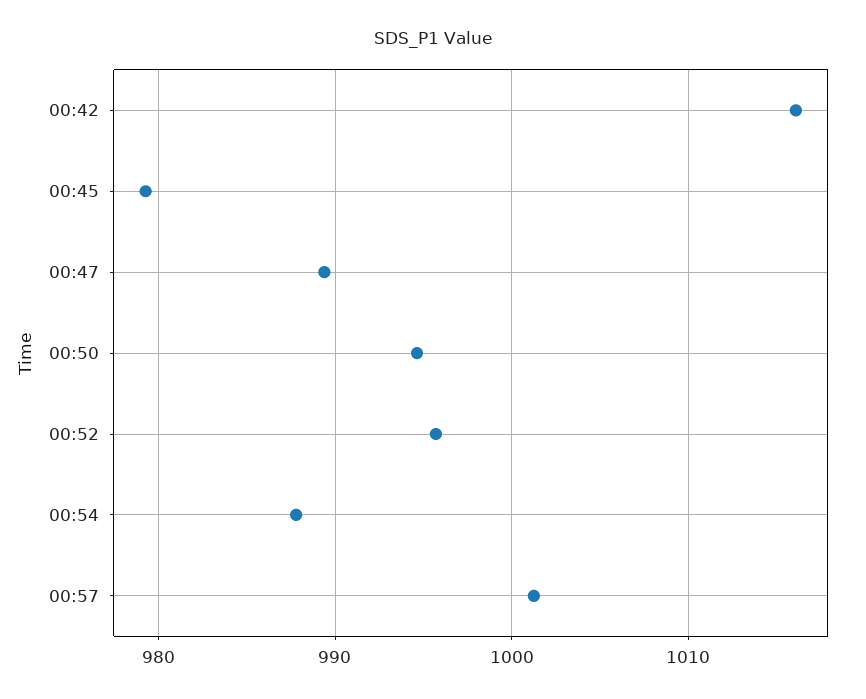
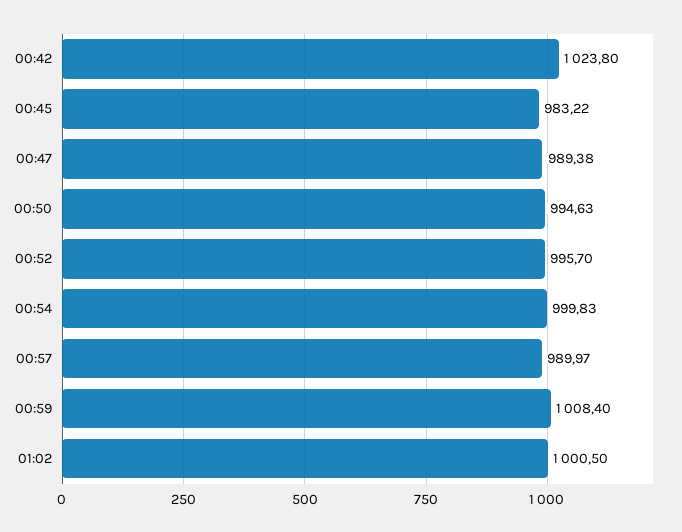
00:42: 1016 -> 1023.8
00:45: 979 -> 983.22
00:54: 988 -> 999.83
00:57: 1001 -> 989.97
00:59: none -> 1008.4
01:02: none -> 1000.5

